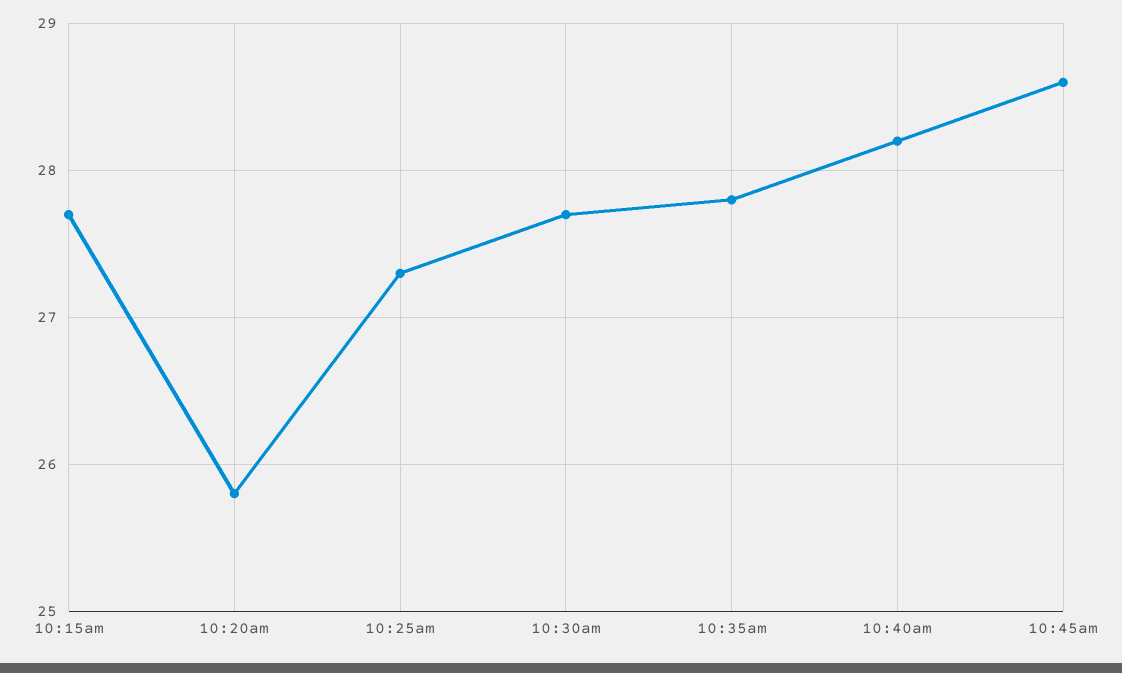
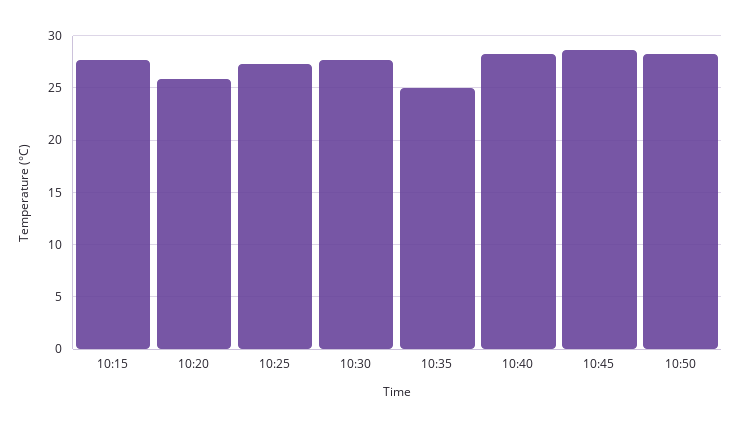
10:35am: 27.8 -> 25
10:50: none -> 28

